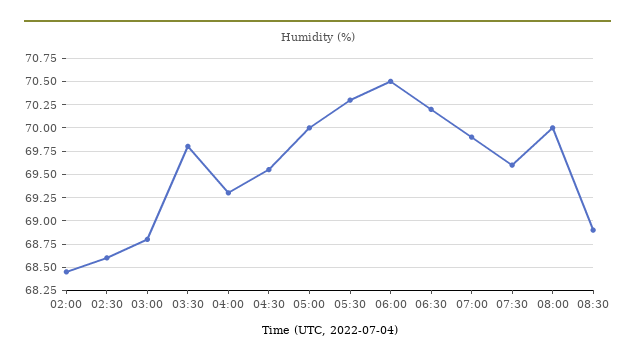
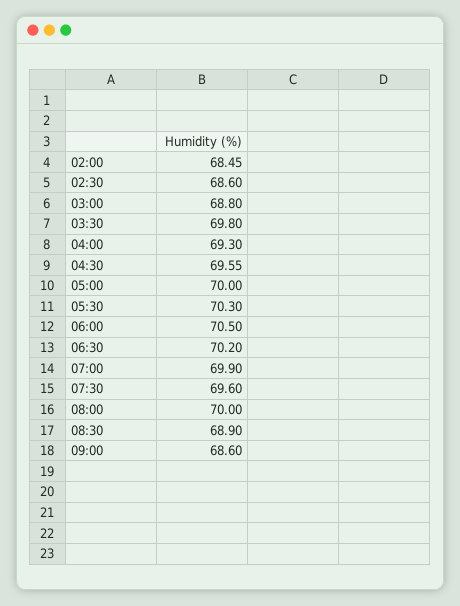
09:00: none -> 68.6

